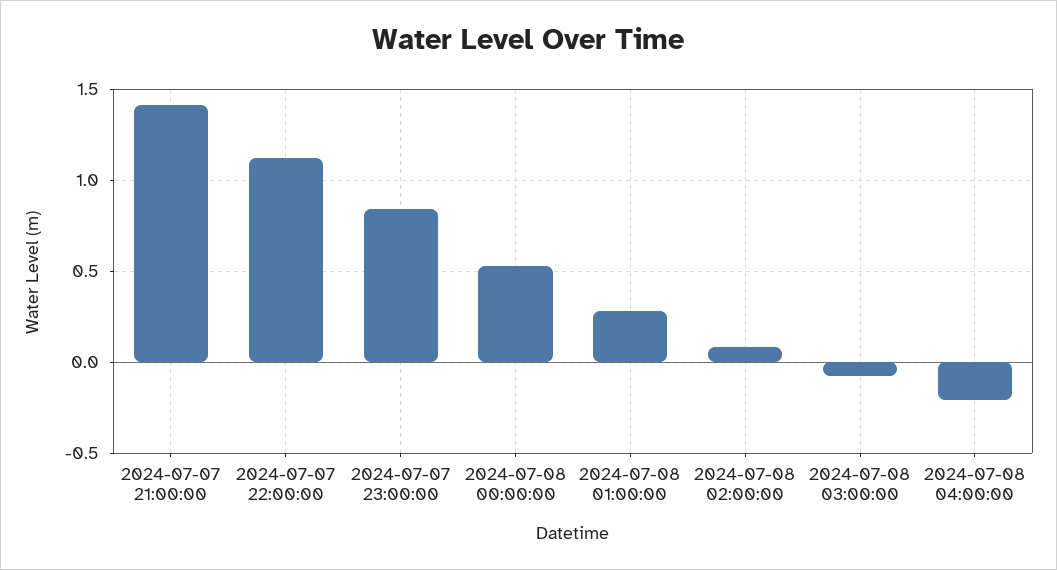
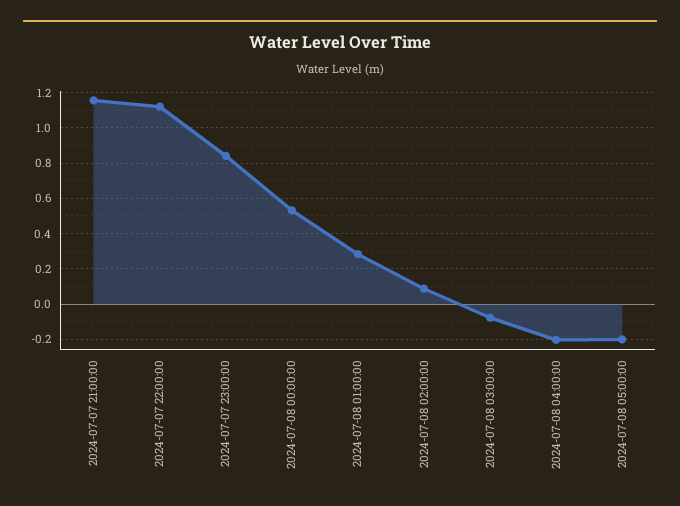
2024-07-07 21:00:00: 1.4 -> 1.15
2024-07-08 05:00:00: none -> -0.2

